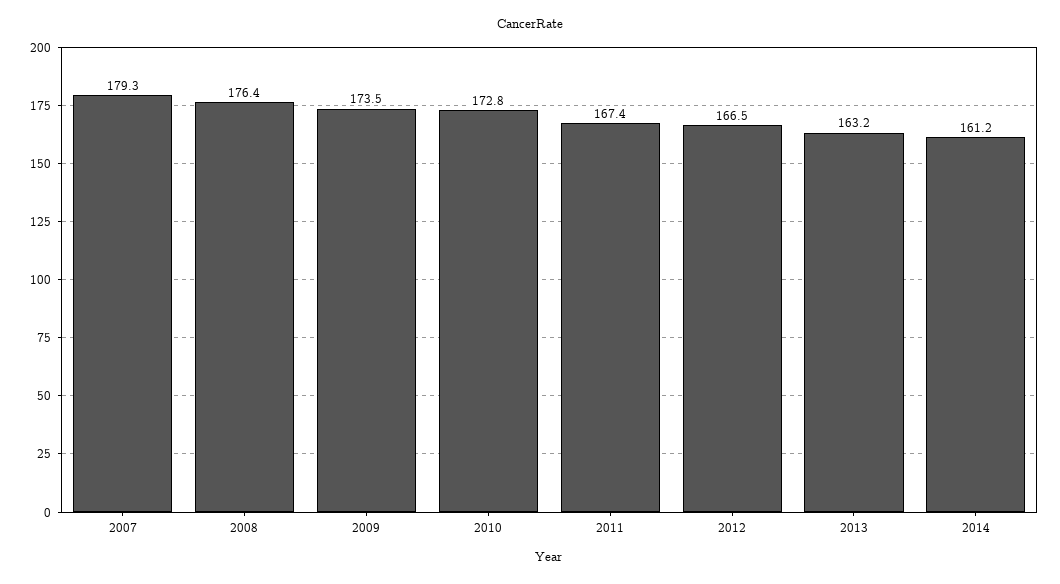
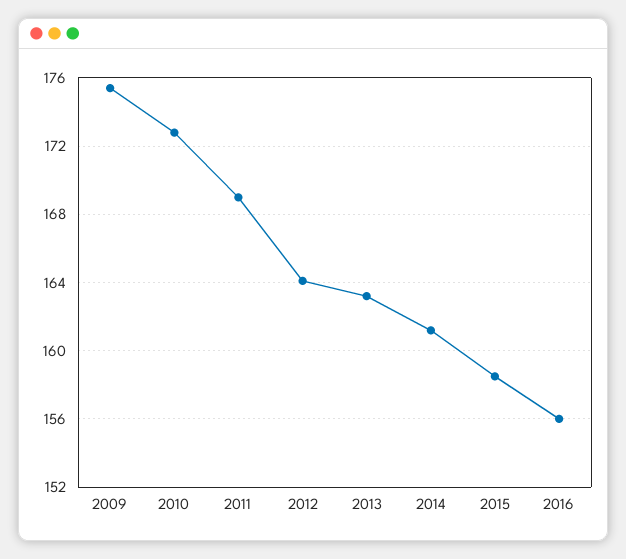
2007: 179.3 -> none
2008: 176.4 -> none
2009: 173.5 -> 175.5
2011: 167.4 -> 169
2012: 166.5 -> 164
2015: none -> 158.5
2016: none -> 156

